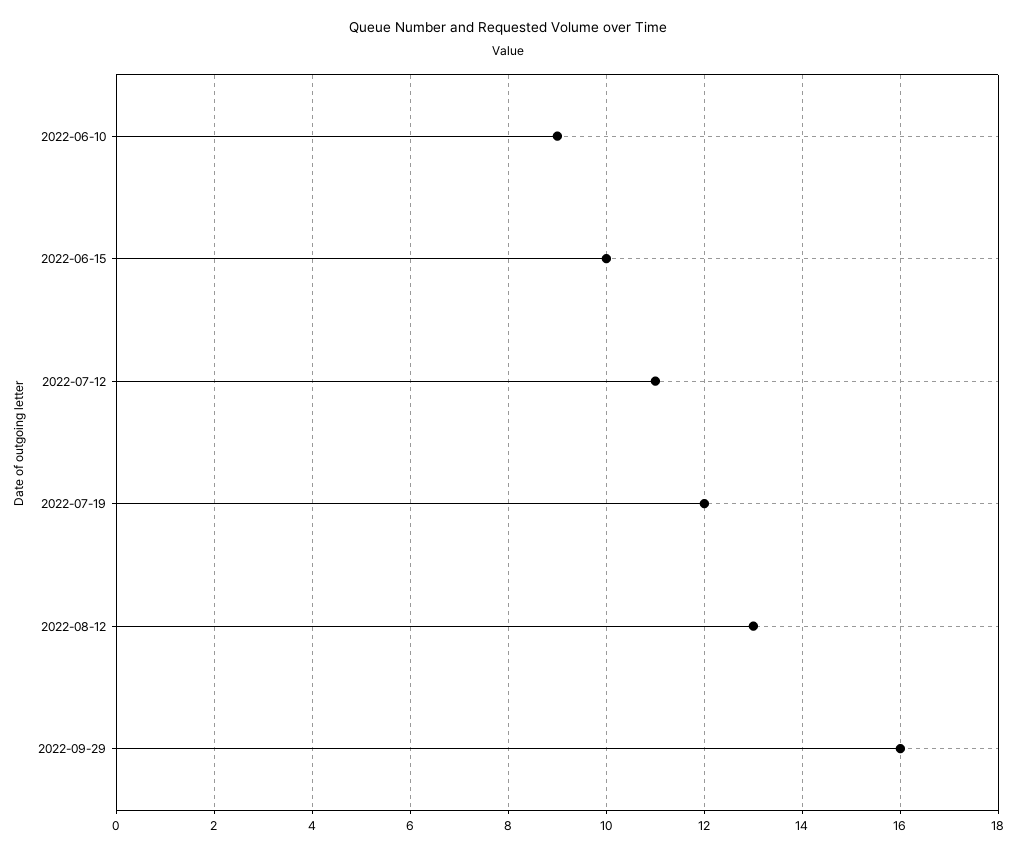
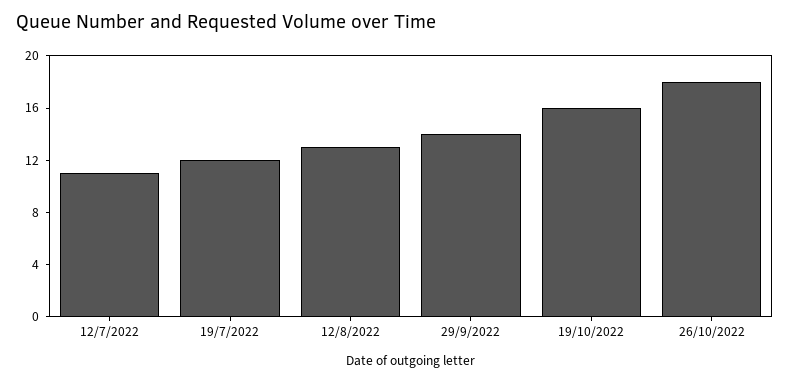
2022-06-10: 9 -> none
2022-06-15: 10 -> none
2022-09-29: 16 -> 14
19/10/2022: none -> 16
26/10/2022: none -> 18

